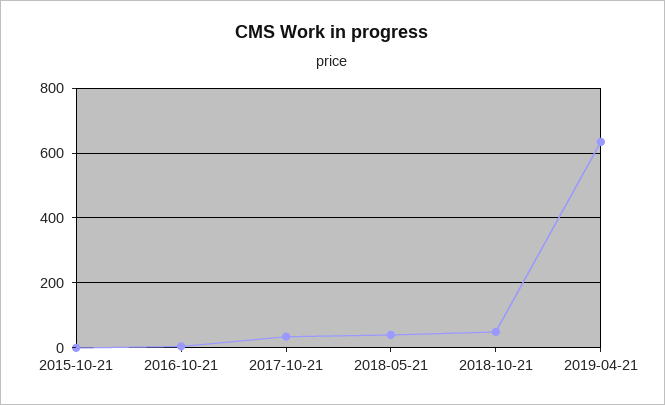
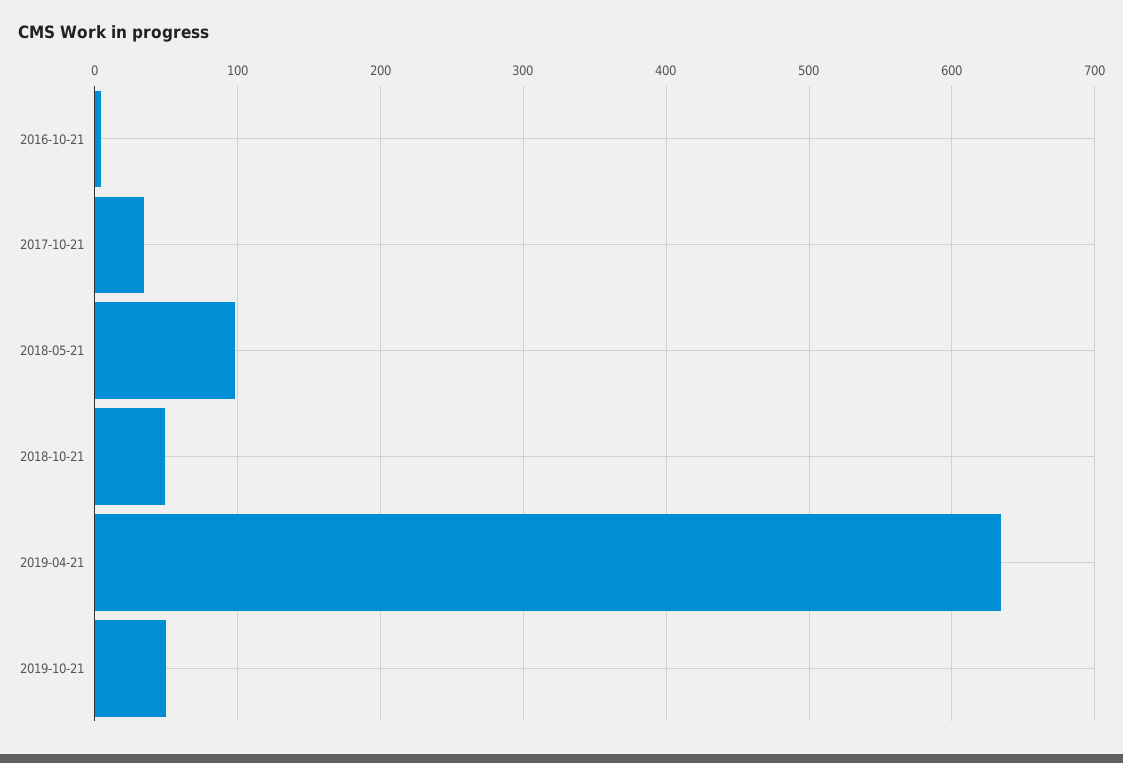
2015-10-21: 0 -> none
2018-05-21: 40 -> 100
2019-10-21: none -> 50

